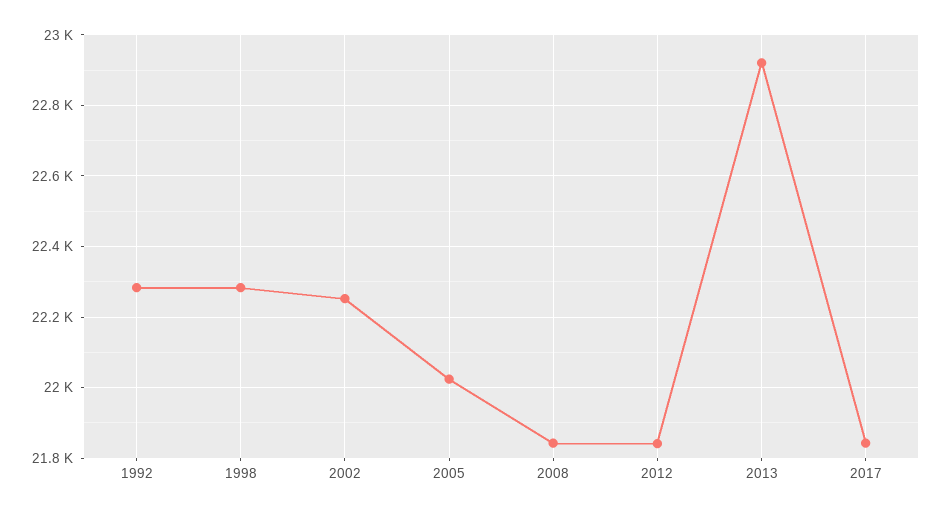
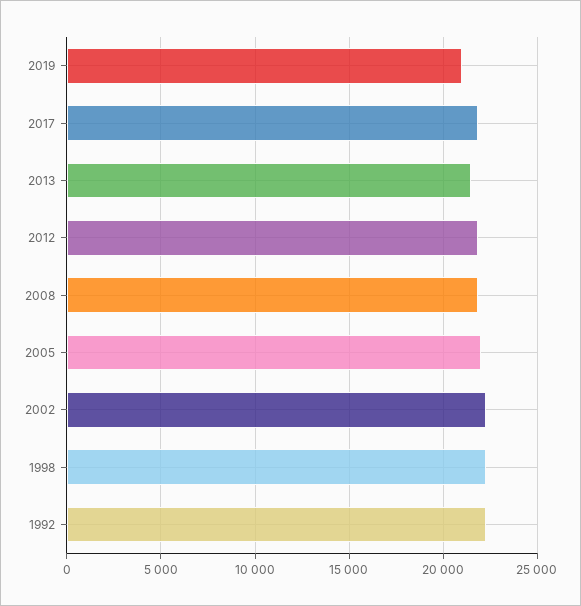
2013: 22920 -> 21500
2019: none -> 21000

